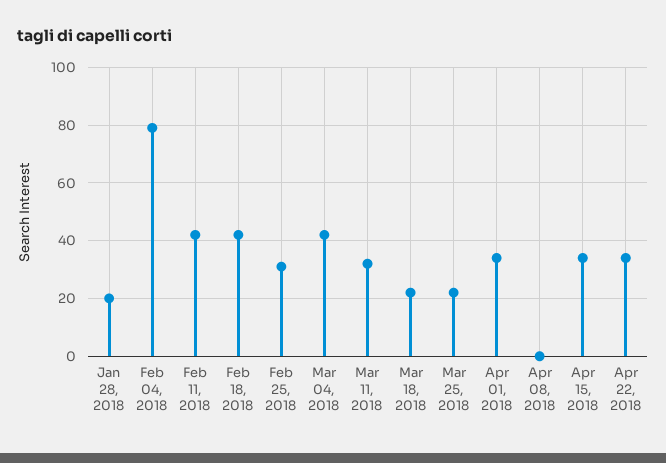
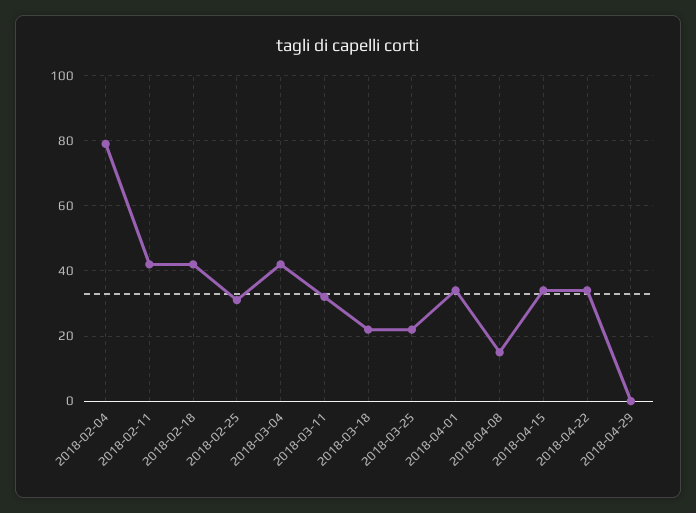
Jan 28, 2018: 20 -> none
Apr 08, 2018: 0 -> 15
2018-04-29: none -> 0

